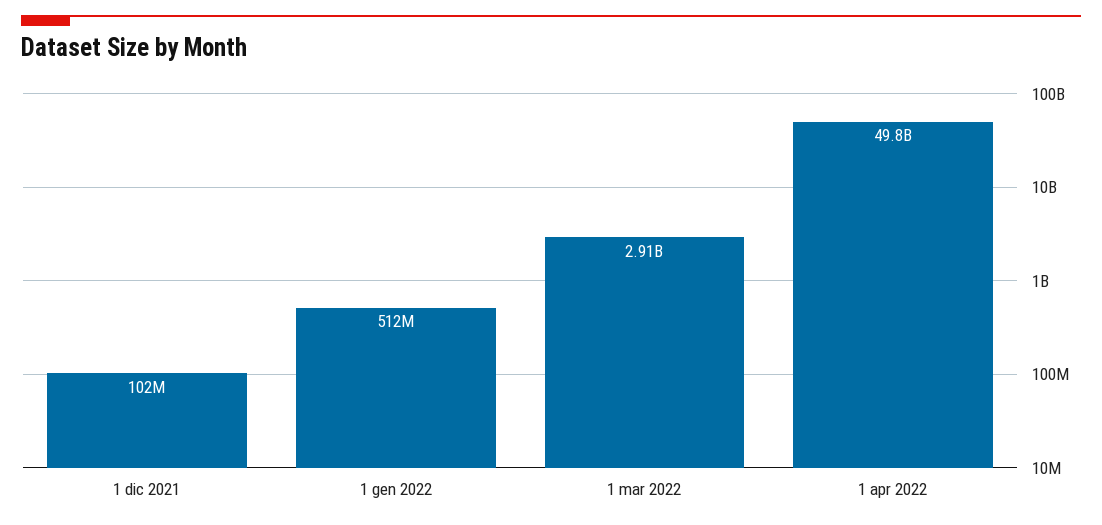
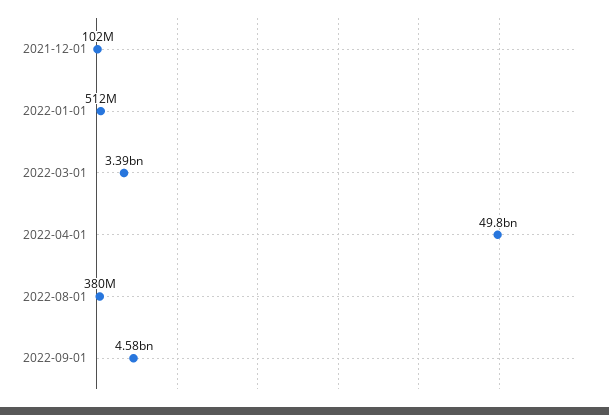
1 mar 2022: 2910000000 -> 3390000000
2022-08-01: none -> 380000000
2022-09-01: none -> 4580000000

